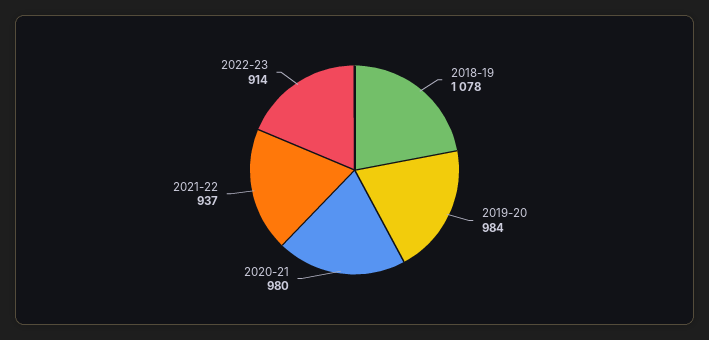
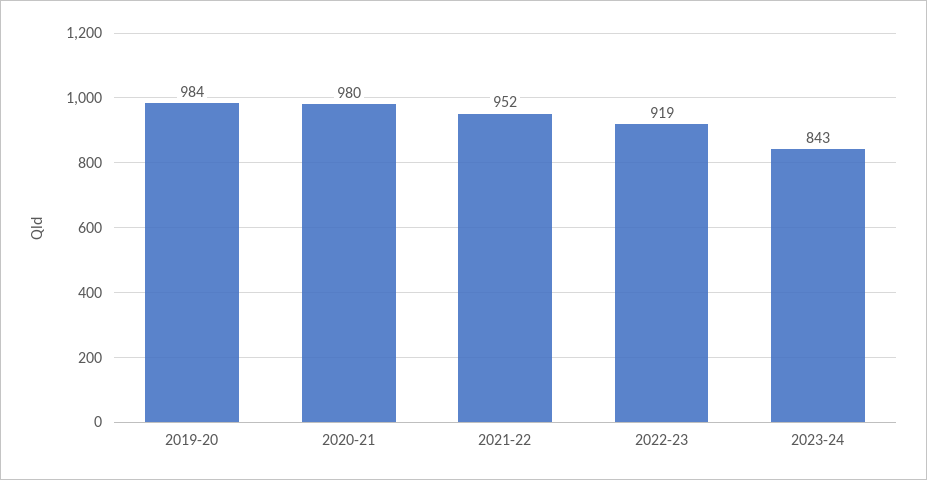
2018-19: 1078 -> none
2021-22: 937 -> 952
2022-23: 914 -> 919
2023-24: none -> 843

